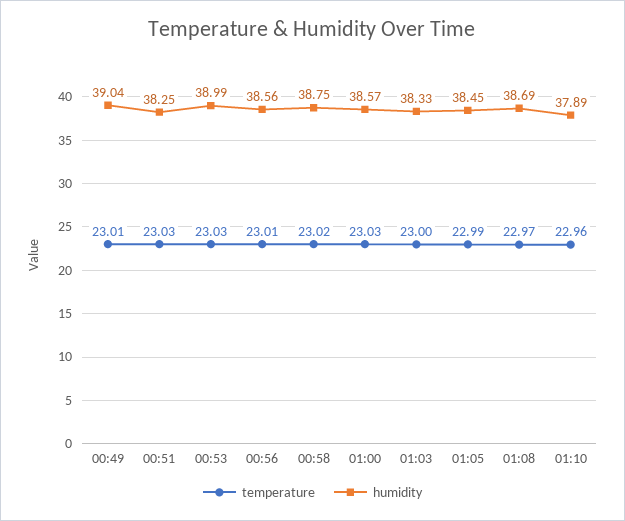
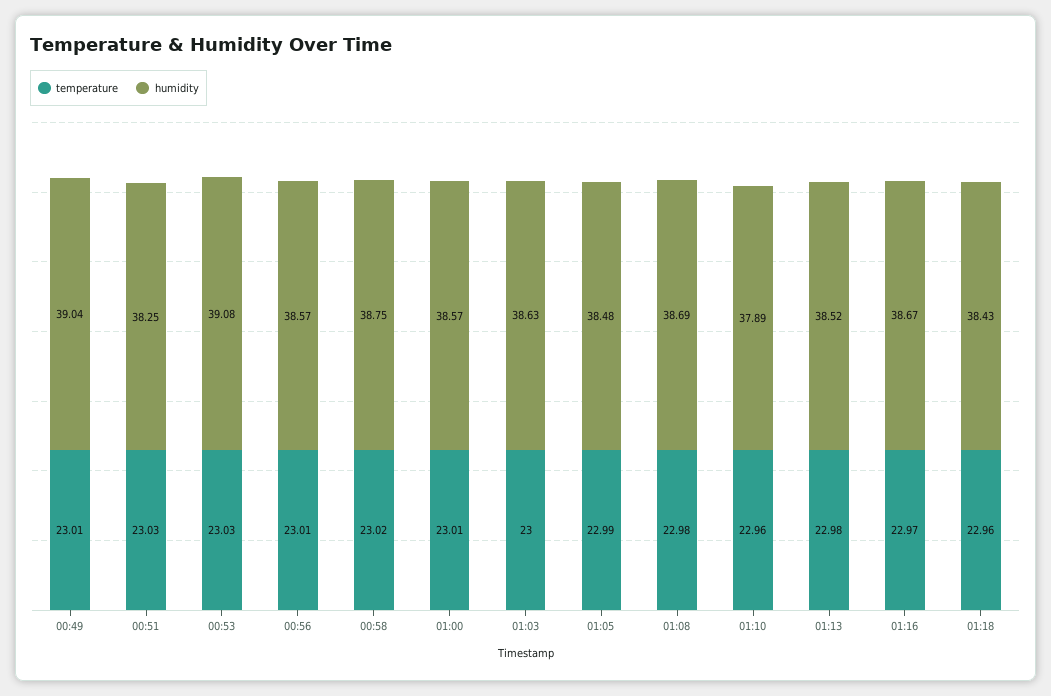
humidity, 00:53: 38.99 -> 39.08
humidity, 00:56: 38.56 -> 38.57
temperature, 01:00: 23.03 -> 23.01
humidity, 01:03: 38.33 -> 38.63
humidity, 01:05: 38.45 -> 38.48
temperature, 01:08: 22.97 -> 22.98
temperature, 01:13: none -> 22.98
humidity, 01:13: none -> 38.52
temperature, 01:16: none -> 22.97
humidity, 01:16: none -> 38.67
temperature, 01:18: none -> 22.96
humidity, 01:18: none -> 38.43

